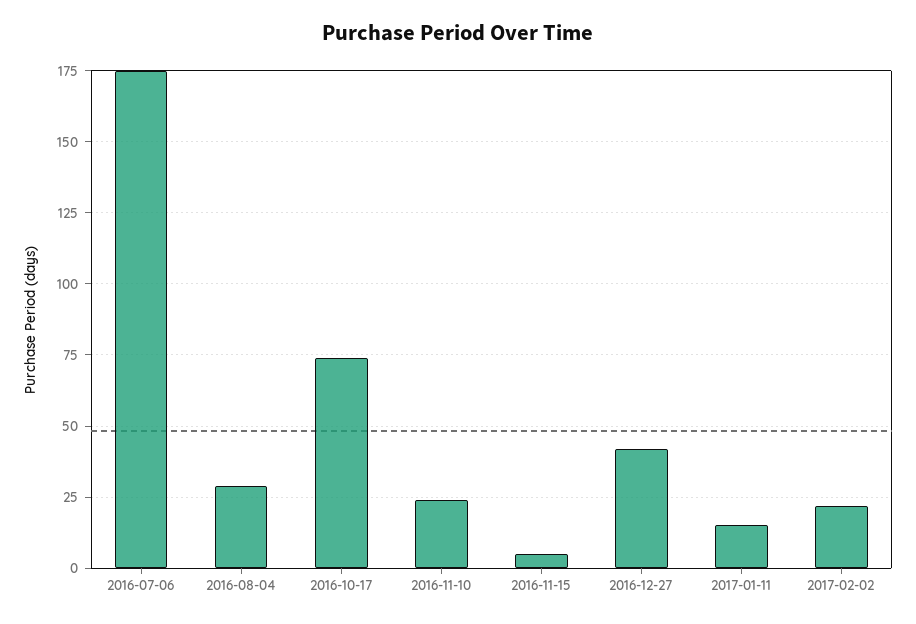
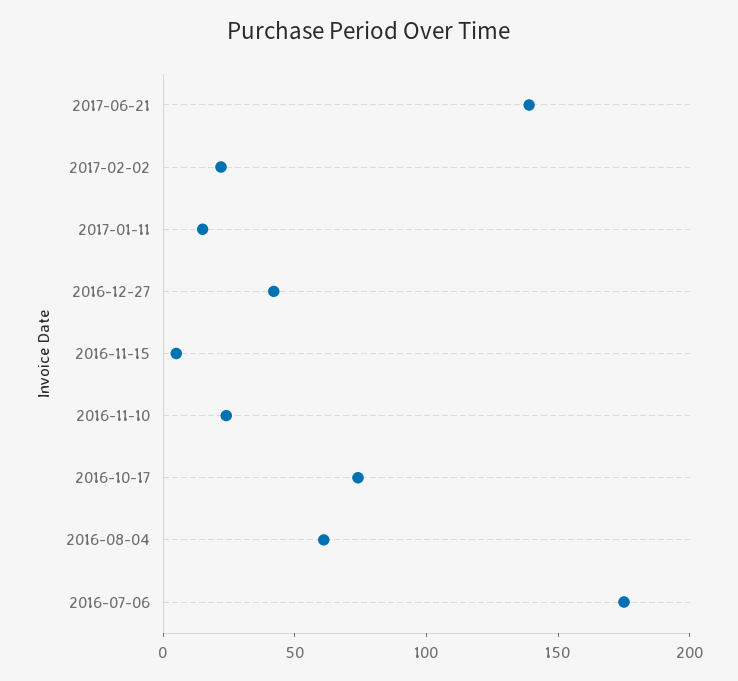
2016-08-04: 30 -> 60
2017-06-21: none -> 140

